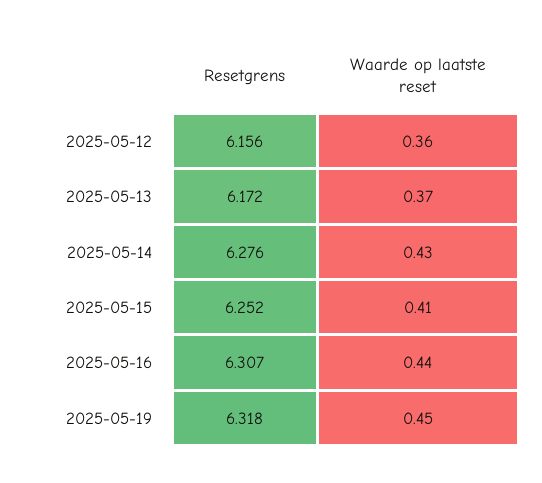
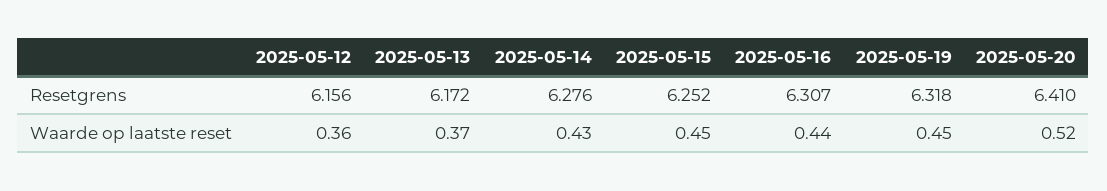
Waarde op laatste reset, 2025-05-15: 0.41 -> 0.45
Resetgrens, 2025-05-20: none -> 6.41
Waarde op laatste reset, 2025-05-20: none -> 0.52

